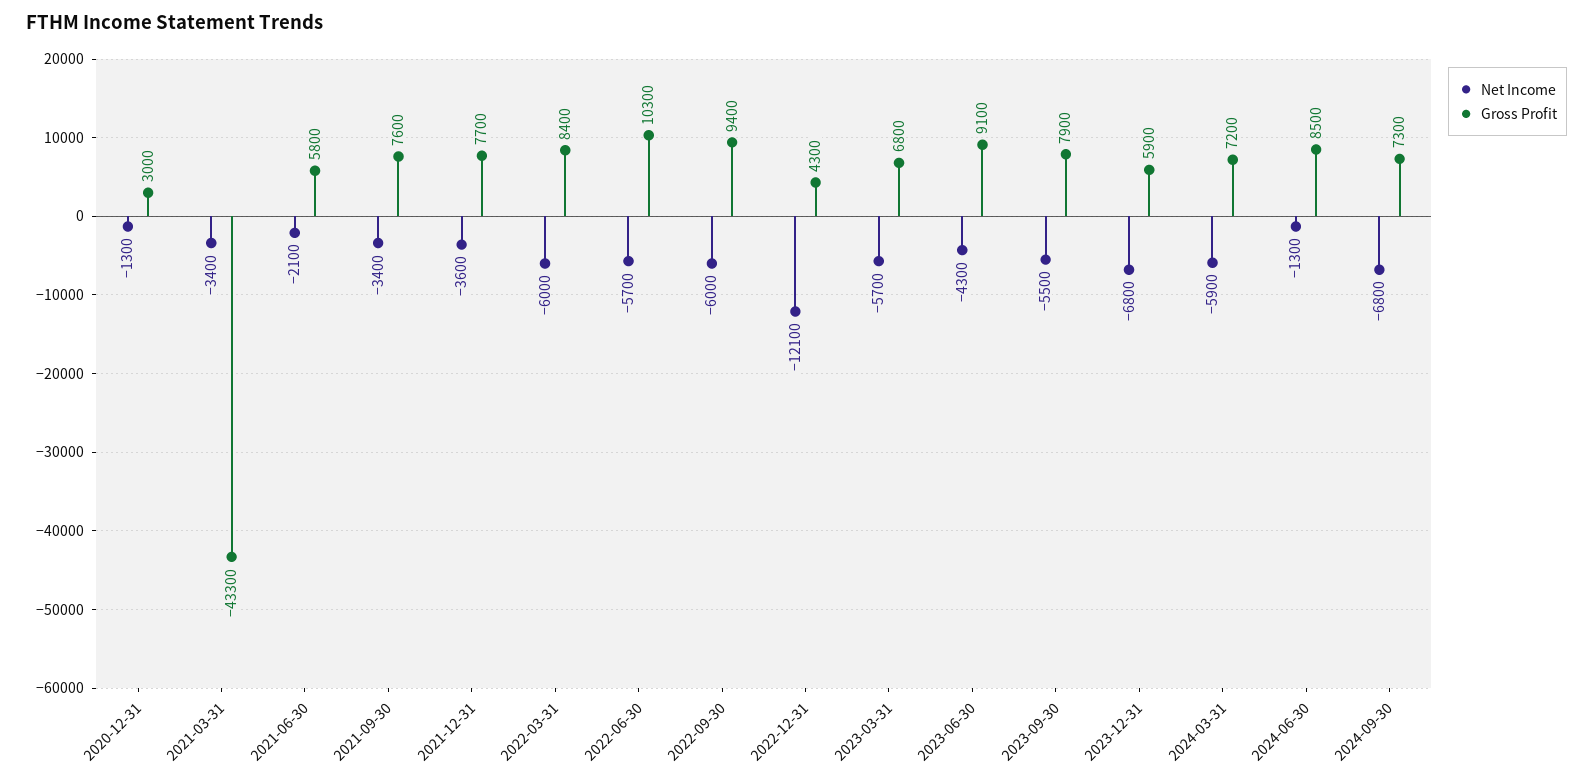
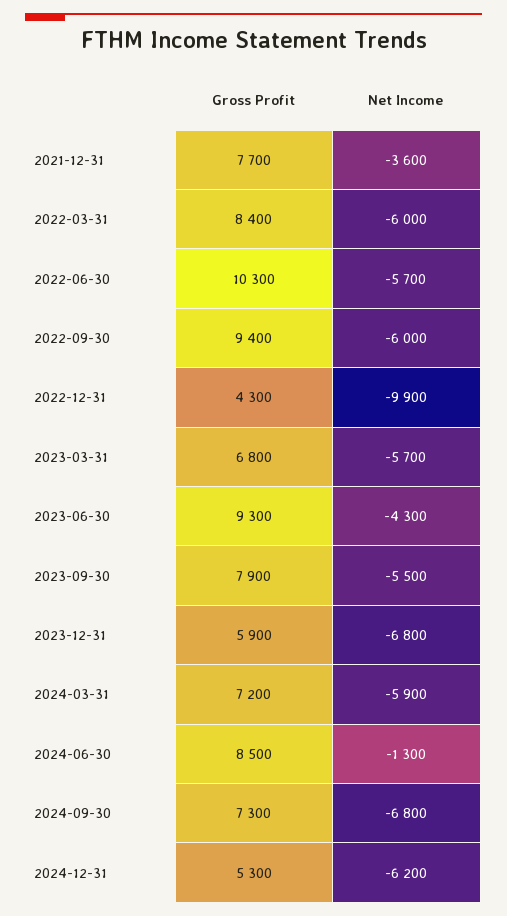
Net Income, 2020-12-31: -1300 -> none
Gross Profit, 2020-12-31: 3000 -> none
Net Income, 2021-03-31: -3400 -> none
Gross Profit, 2021-03-31: -43300 -> none
Net Income, 2021-06-30: -2100 -> none
Gross Profit, 2021-06-30: 5800 -> none
Net Income, 2021-09-30: -3400 -> none
Gross Profit, 2021-09-30: 7600 -> none
Net Income, 2022-12-31: -12100 -> -9900
Gross Profit, 2023-06-30: 9100 -> 9300
Gross Profit, 2024-12-31: none -> 5300
Net Income, 2024-12-31: none -> -6200

